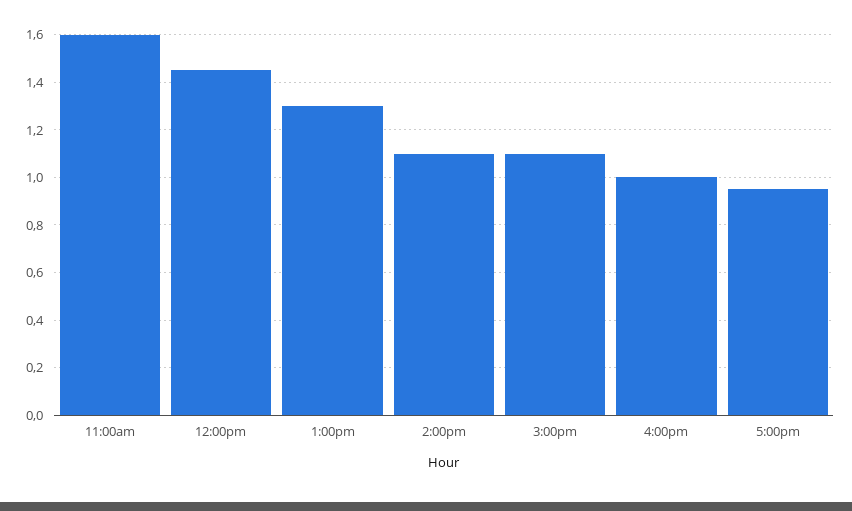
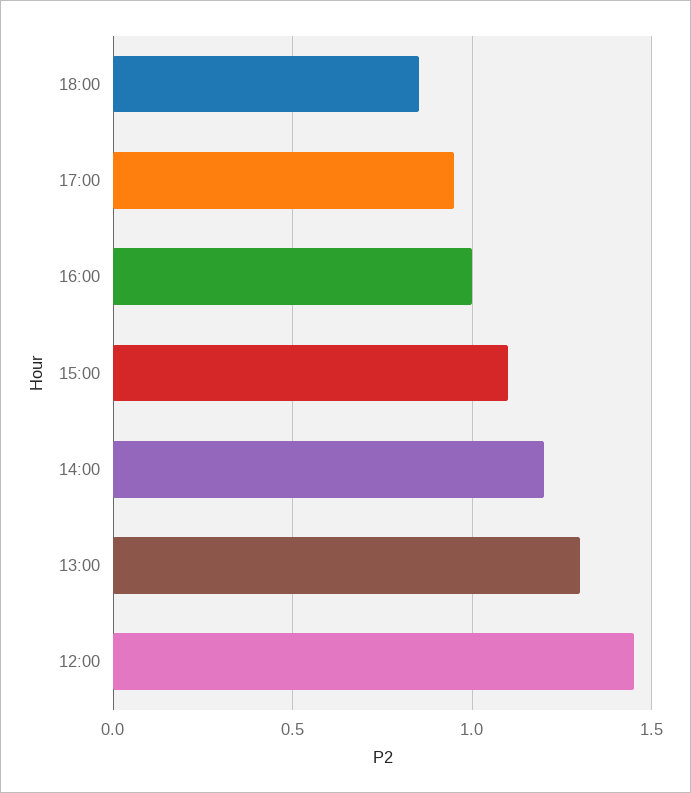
11:00am: 1.6 -> none
2:00pm: 1.1 -> 1.2
18:00: none -> 0.85

